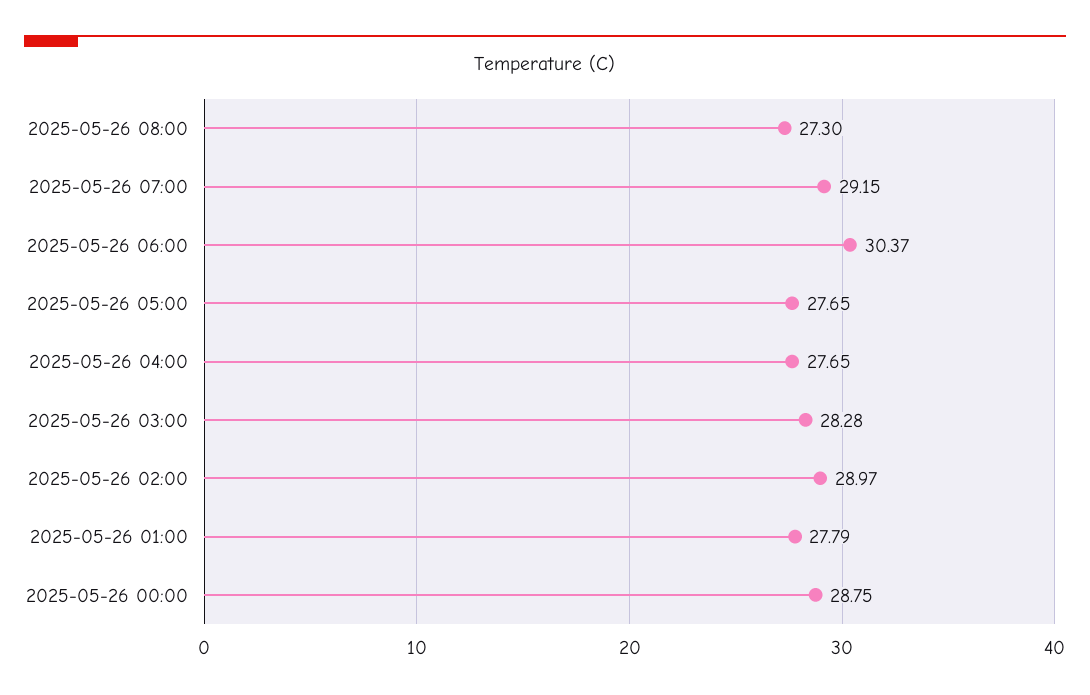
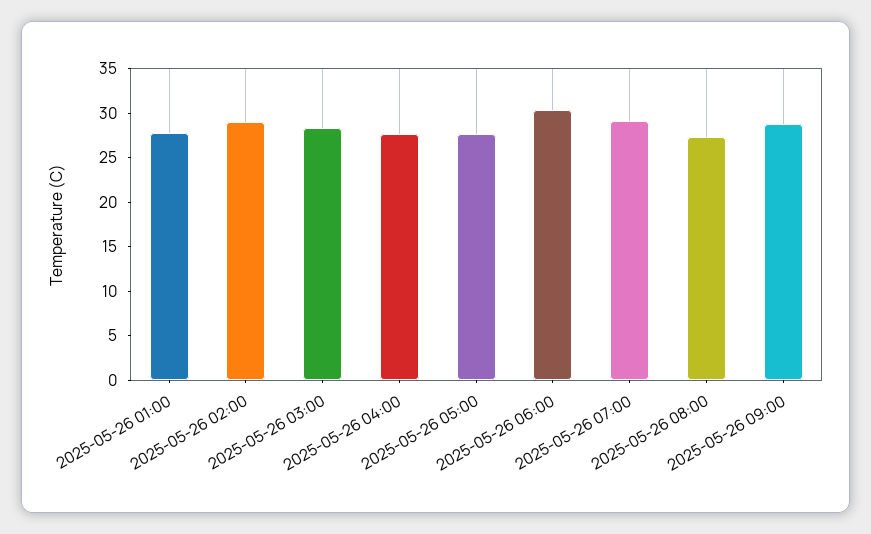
2025-05-26 00:00: 28.75 -> none
2025-05-26 09:00: none -> 29

